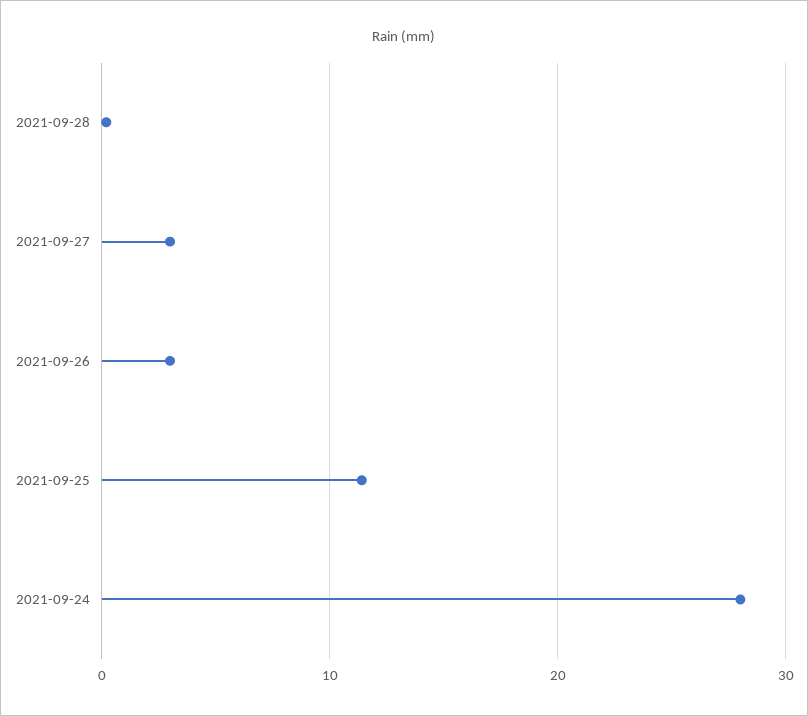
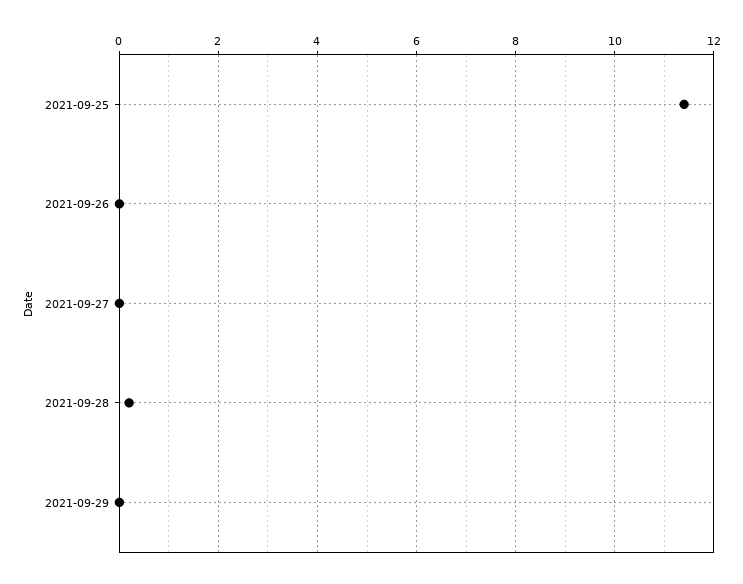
2021-09-27: 3 -> 0
2021-09-26: 3 -> 0
2021-09-24: 28 -> none
2021-09-29: none -> 0

